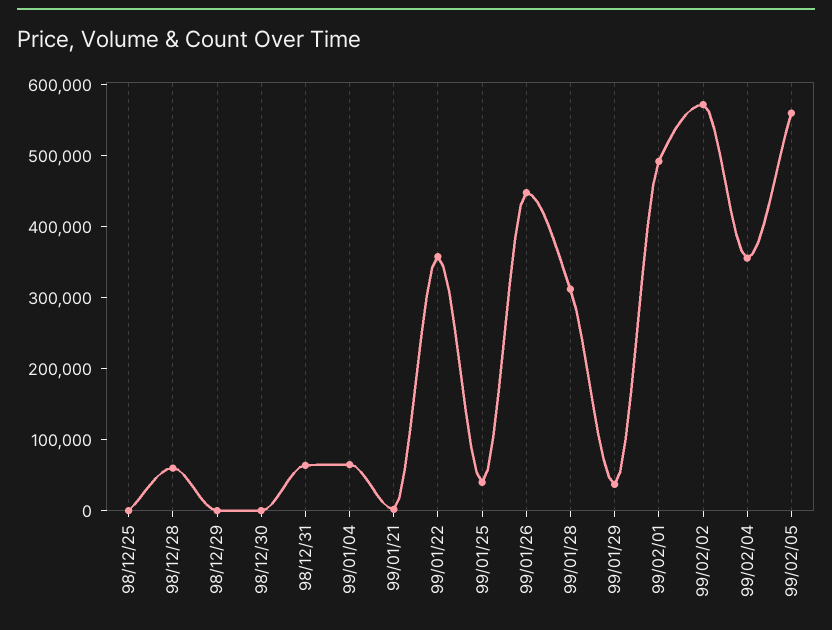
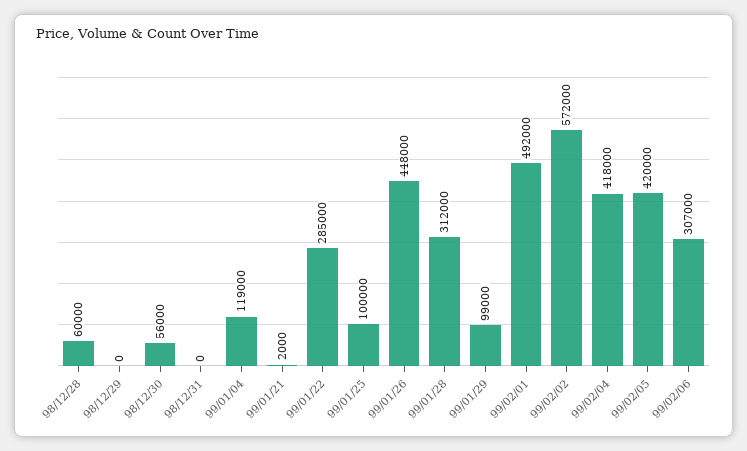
98/12/25: 0 -> none
98/12/30: 0 -> 56000
98/12/31: 60000 -> 0
99/01/04: 60000 -> 119000
99/01/22: 360000 -> 285000
99/01/25: 40000 -> 100000
99/01/29: 40000 -> 99000
99/02/04: 360000 -> 418000
99/02/05: 560000 -> 420000
99/02/06: none -> 307000

